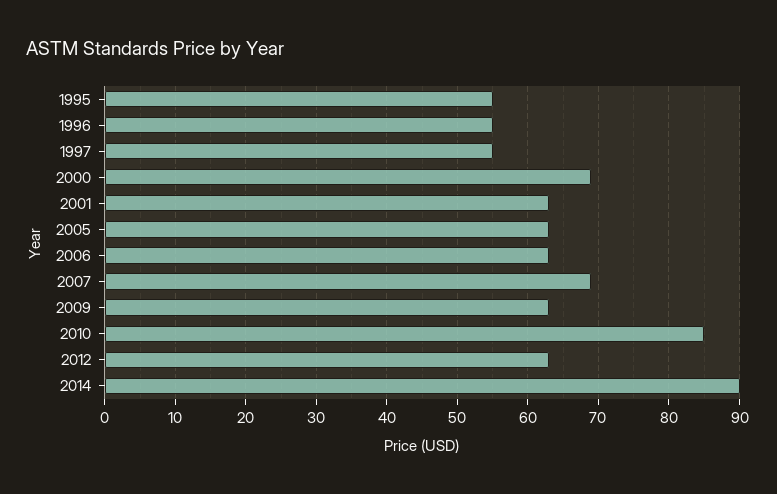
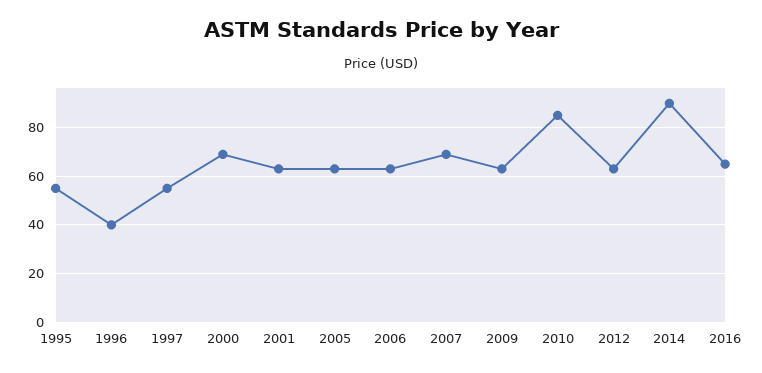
1996: 55 -> 40
2016: none -> 65

